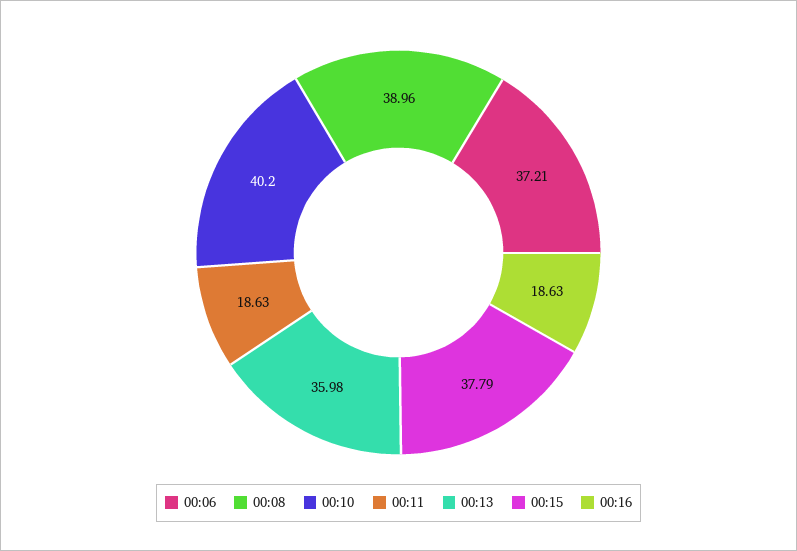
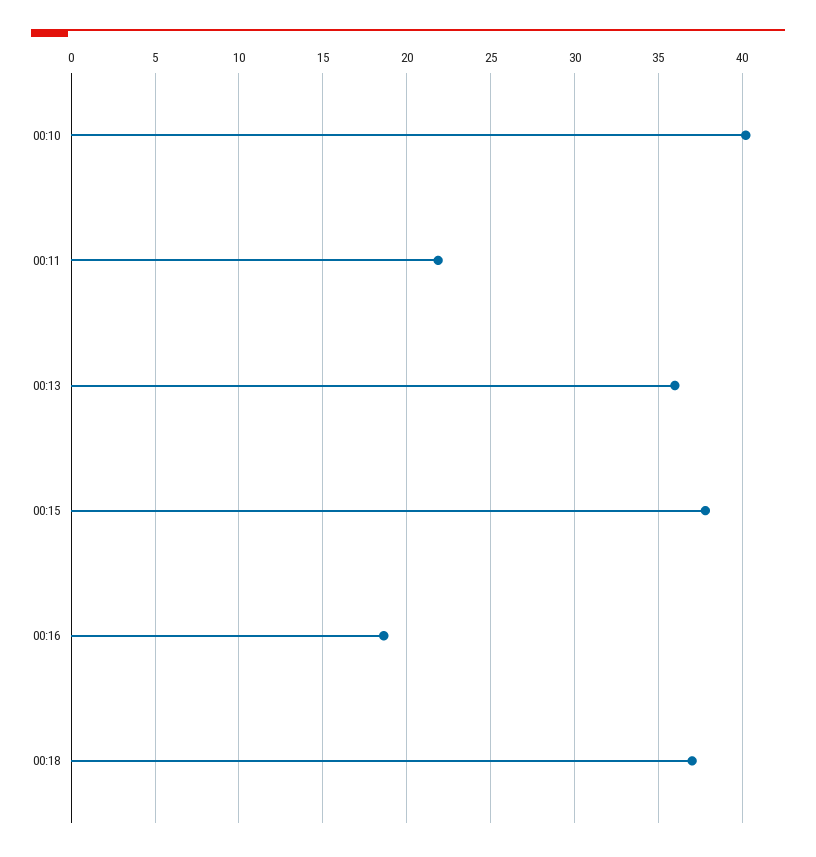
00:06: 37.21 -> none
00:08: 38.96 -> none
00:11: 18.63 -> 22
00:18: none -> 37

